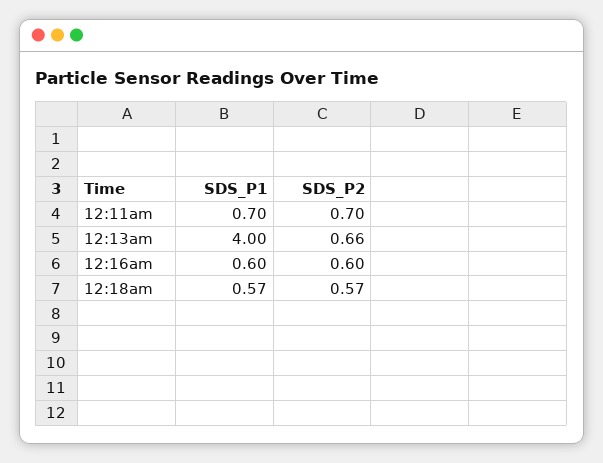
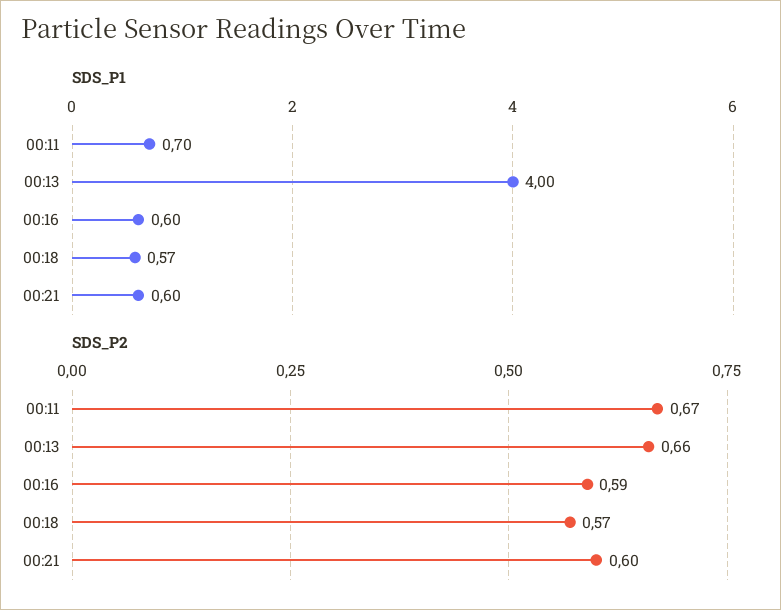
SDS_P2, 12:11am: 0.7 -> 0.67
SDS_P2, 12:16am: 0.6 -> 0.59
SDS_P1, 00:21: none -> 0.6
SDS_P2, 00:21: none -> 0.6

